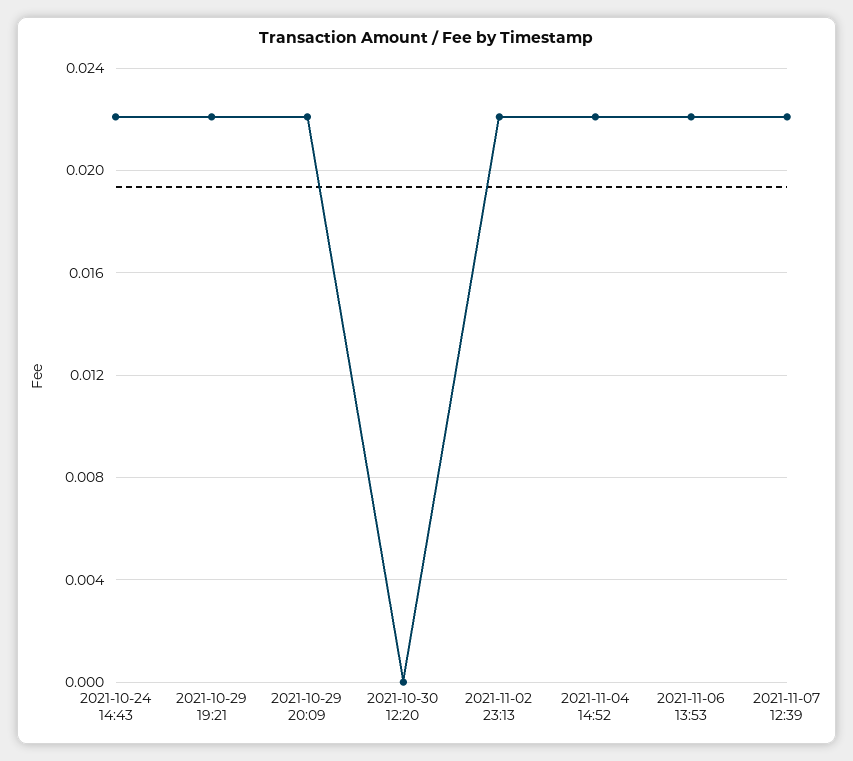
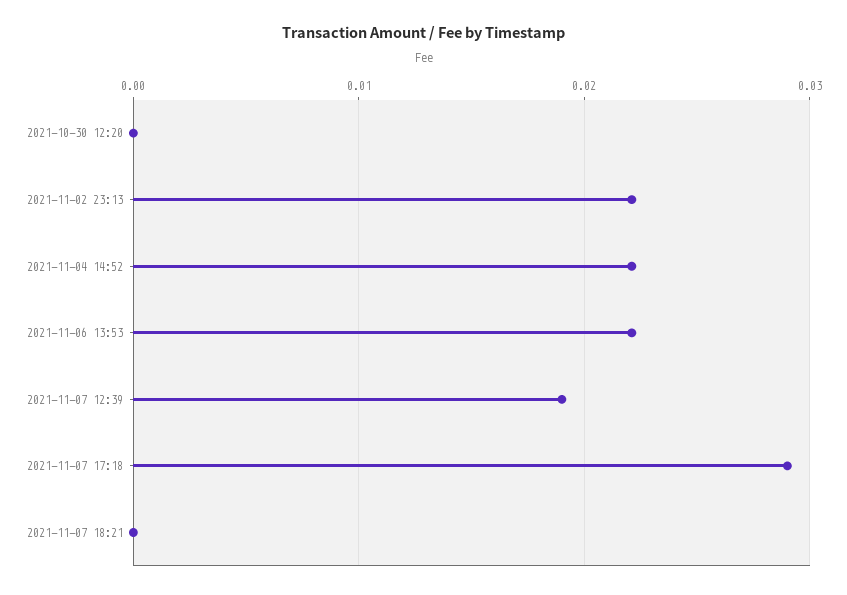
2021-10-24 14:43: 0.022 -> none
2021-10-29 19:21: 0.022 -> none
2021-10-29 20:09: 0.022 -> none
2021-11-07 12:39: 0.022 -> 0.019
2021-11-07 17:18: none -> 0.029
2021-11-07 18:21: none -> 0

